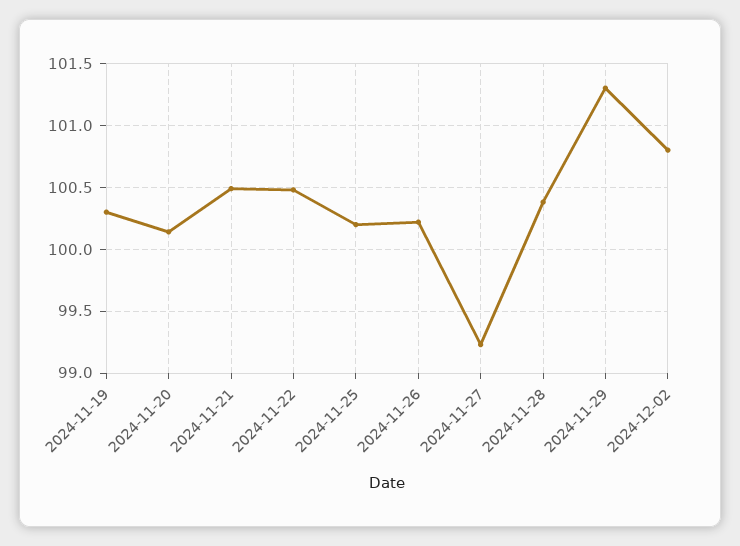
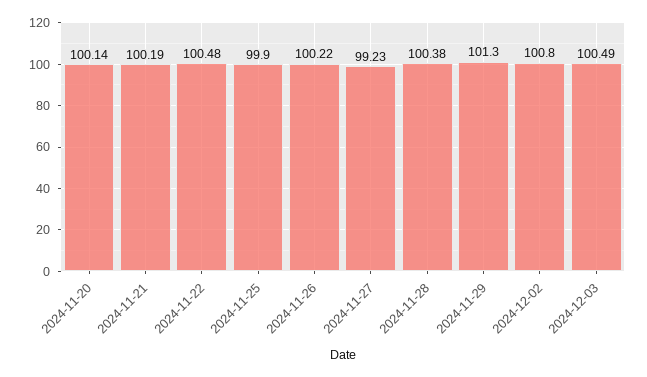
2024-11-19: 100.3 -> none
2024-11-21: 100.5 -> 100.19
2024-11-25: 100.2 -> 99.9
2024-12-03: none -> 100.49

